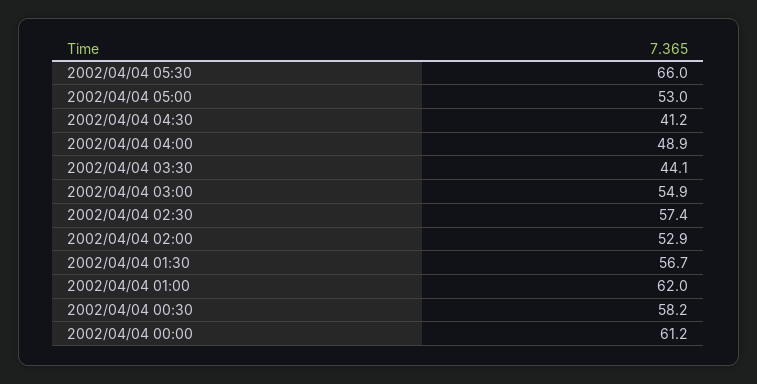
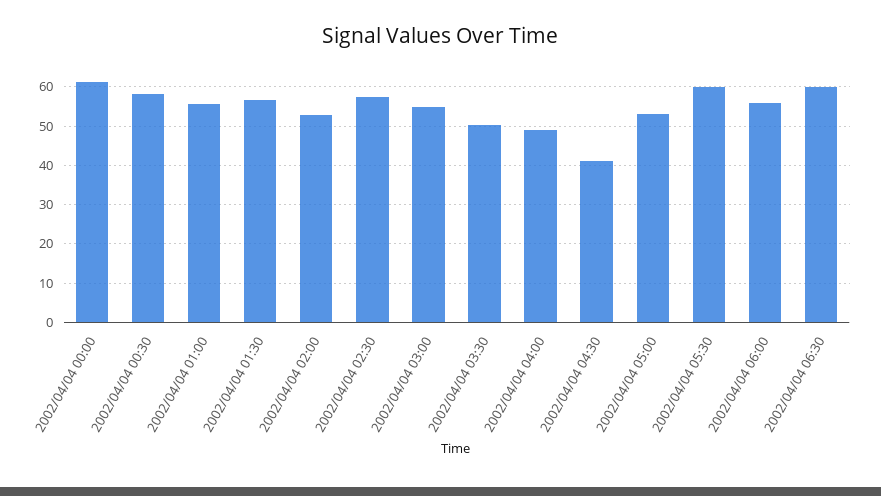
2002/04/04 05:30: 66 -> 60
2002/04/04 03:30: 44.1 -> 50
2002/04/04 01:00: 62 -> 56
2002/04/04 06:00: none -> 56
2002/04/04 06:30: none -> 60

